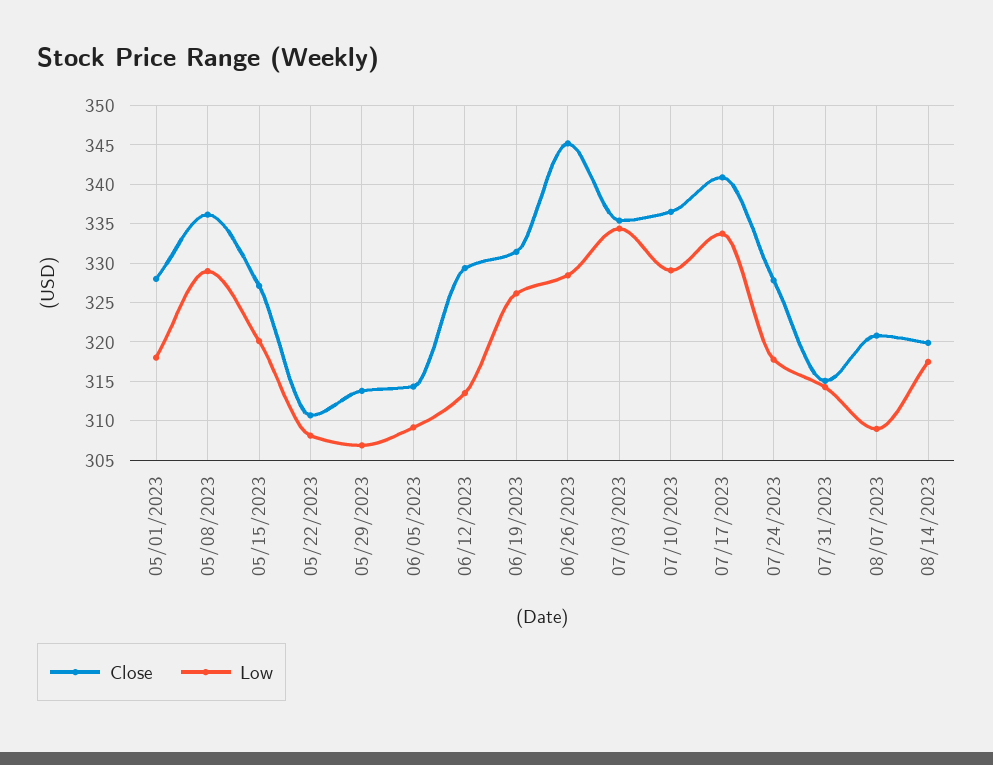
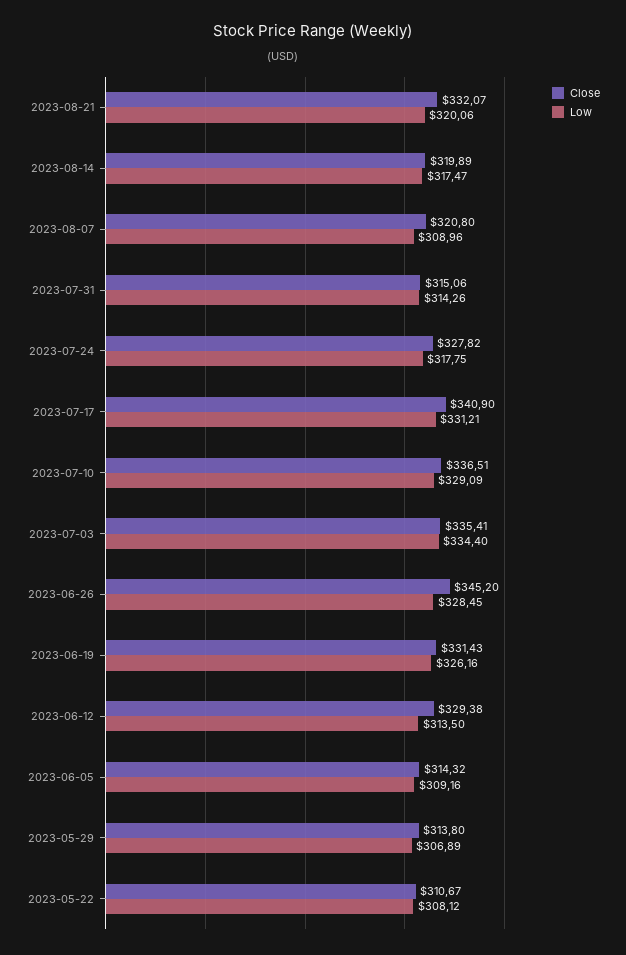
Close, 05/01/2023: 328 -> none
Low, 05/01/2023: 318 -> none
Close, 05/08/2023: 336 -> none
Low, 05/08/2023: 329 -> none
Close, 05/15/2023: 327 -> none
Low, 05/15/2023: 320 -> none
Low, 07/17/2023: 334 -> 331.21
Close, 2023-08-21: none -> 332.07
Low, 2023-08-21: none -> 320.06

